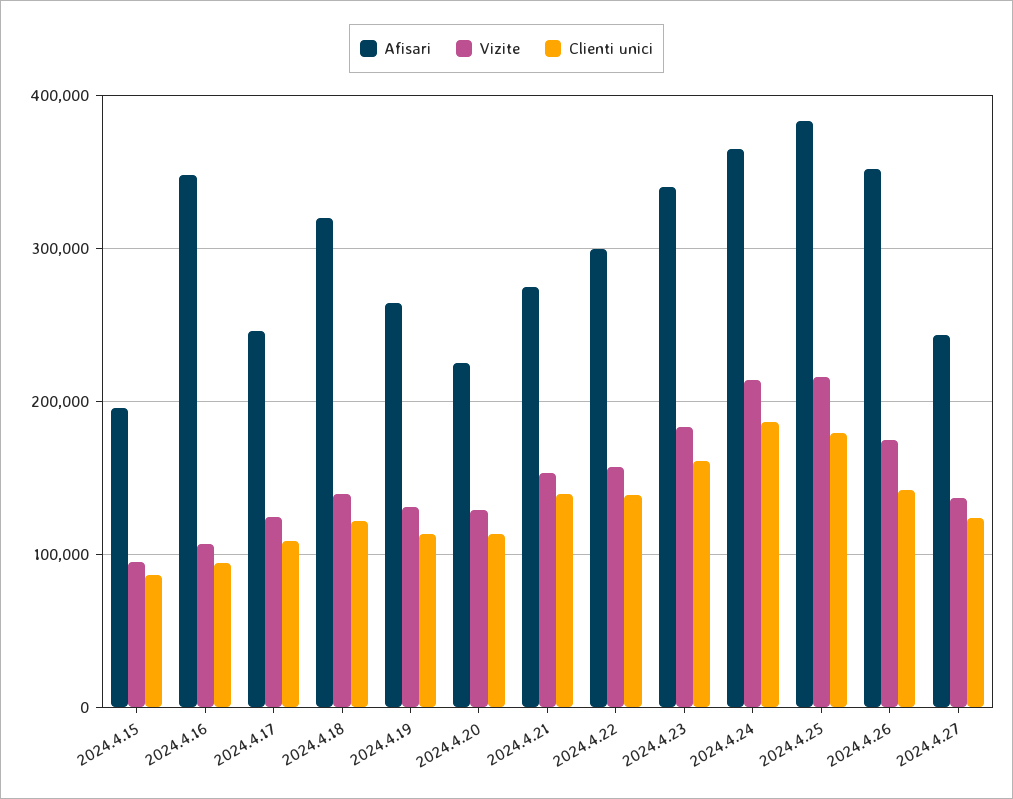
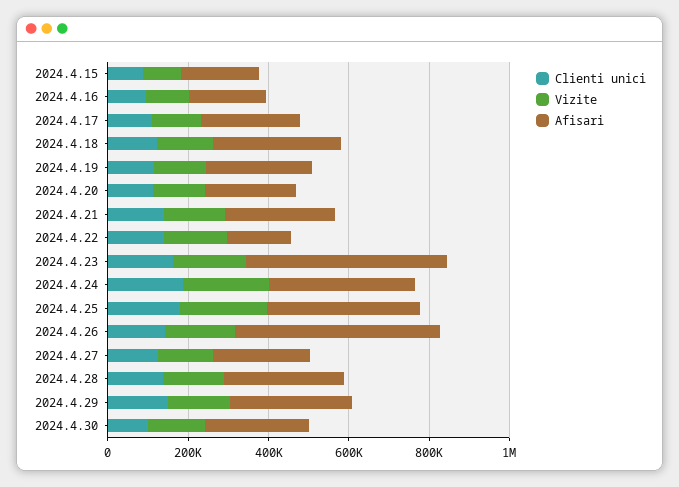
Afisari, 2024.4.16: 350000 -> 200000
Afisari, 2024.4.22: 300000 -> 150000
Afisari, 2024.4.23: 340000 -> 500000
Afisari, 2024.4.26: 350000 -> 500000
Clienti unici, 2024.4.28: none -> 150000
Vizite, 2024.4.28: none -> 150000
Afisari, 2024.4.28: none -> 300000
Clienti unici, 2024.4.29: none -> 150000
Vizite, 2024.4.29: none -> 150000
Afisari, 2024.4.29: none -> 300000
Clienti unici, 2024.4.30: none -> 100000
Vizite, 2024.4.30: none -> 150000
Afisari, 2024.4.30: none -> 250000

